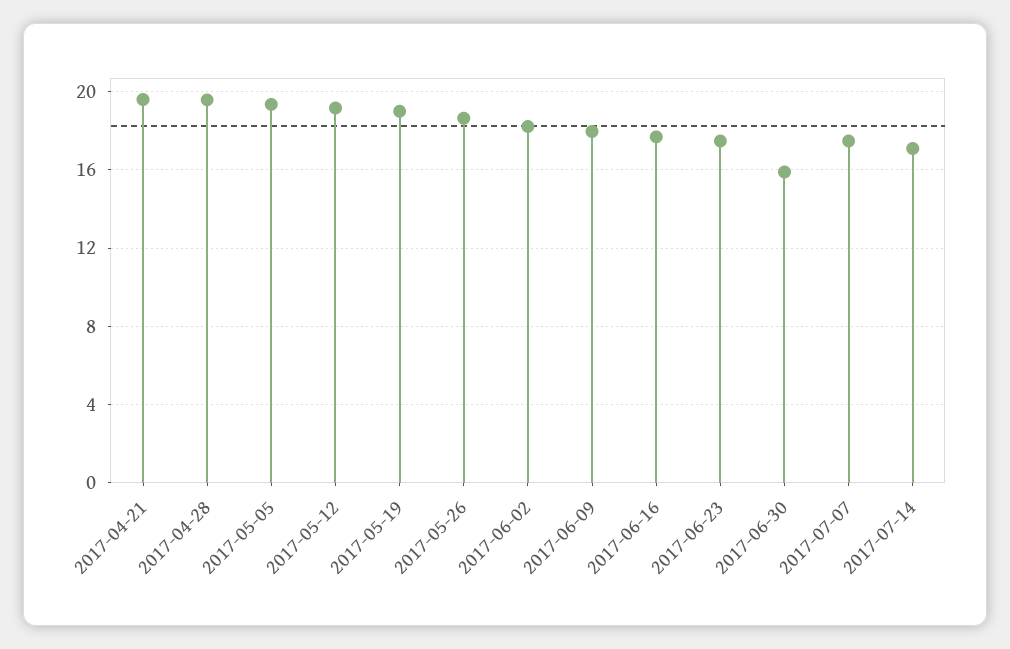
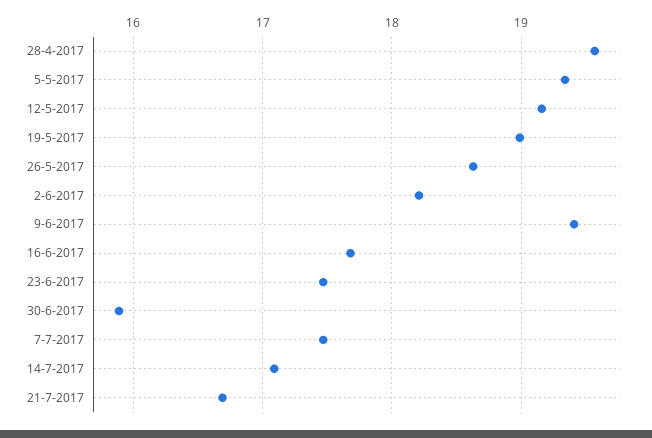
2017-04-21: 19.5 -> none
2017-06-09: 18 -> 19.4
21-7-2017: none -> 16.7

